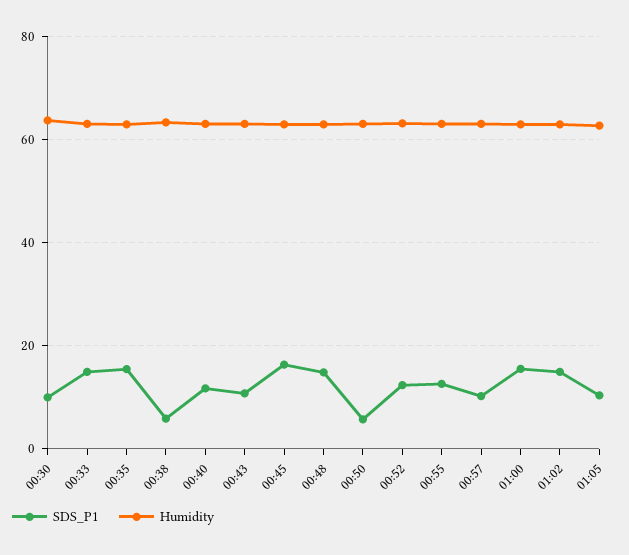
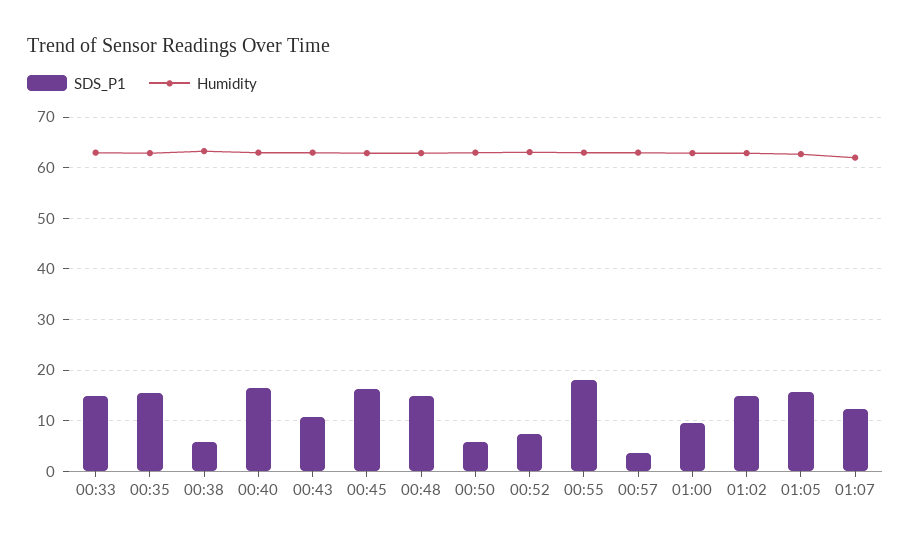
SDS_P1, 00:30: 10 -> none
Humidity, 00:30: 64 -> none
SDS_P1, 00:40: 12 -> 16
SDS_P1, 00:52: 12 -> 8
SDS_P1, 00:55: 12 -> 18
SDS_P1, 00:57: 10 -> 4
SDS_P1, 01:00: 16 -> 10
SDS_P1, 01:05: 10 -> 16
SDS_P1, 01:07: none -> 12
Humidity, 01:07: none -> 62

